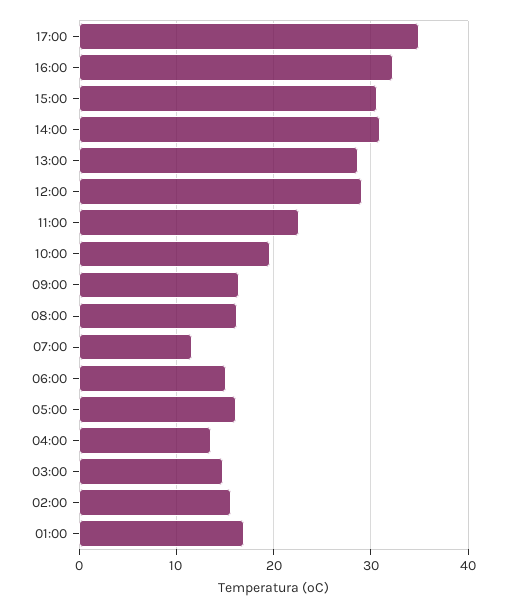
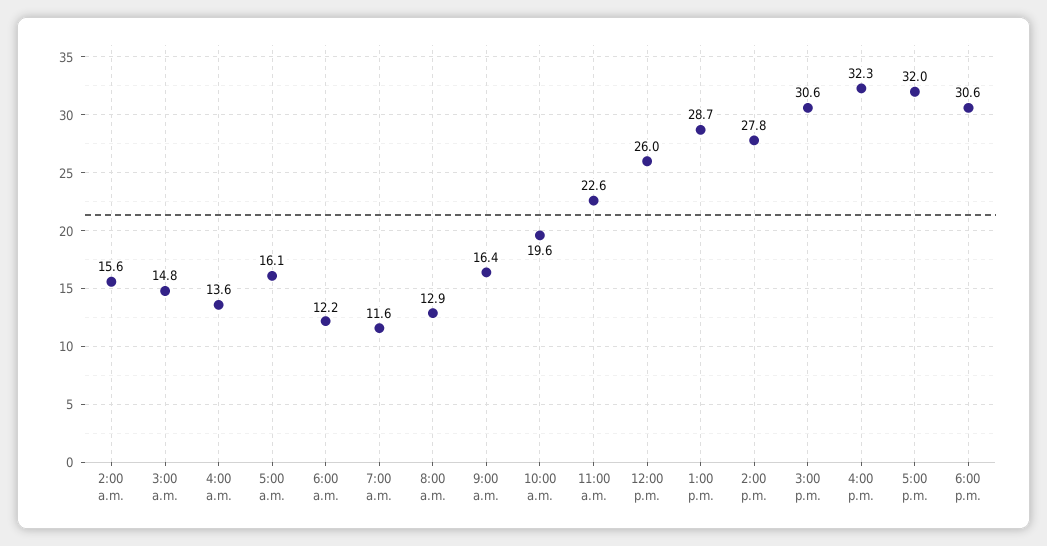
17:00: 35 -> 32
14:00: 31 -> 27.8
12:00: 29 -> 26
08:00: 16 -> 12.9
06:00: 15 -> 12.2
01:00: 17 -> none
6:00 p.m.: none -> 30.6

